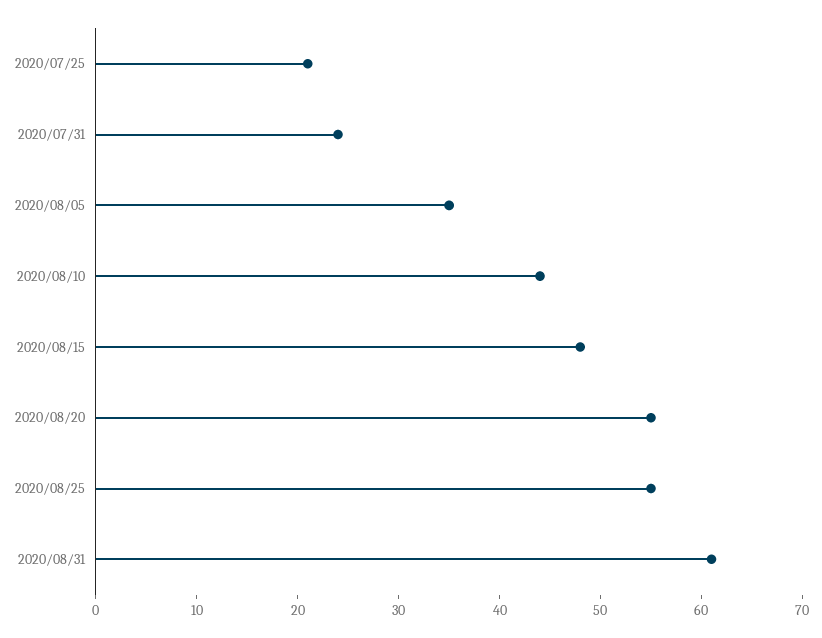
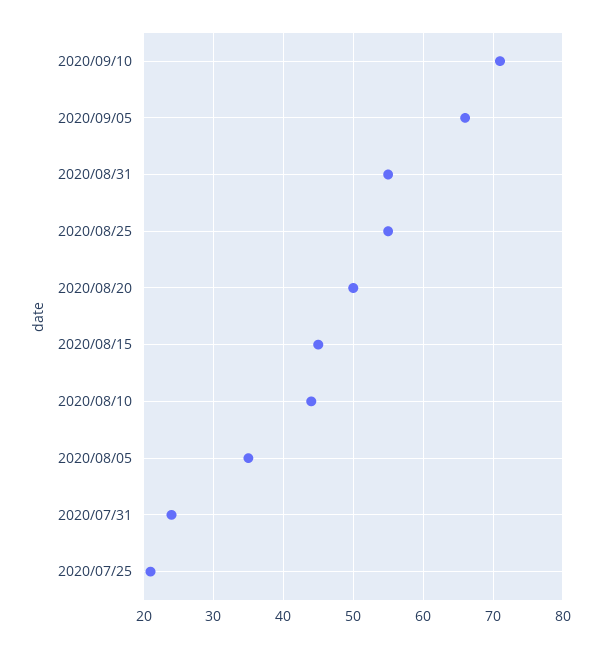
2020/08/15: 48 -> 45
2020/08/20: 55 -> 50
2020/08/31: 61 -> 55
2020/09/10: none -> 71
2020/09/05: none -> 66

